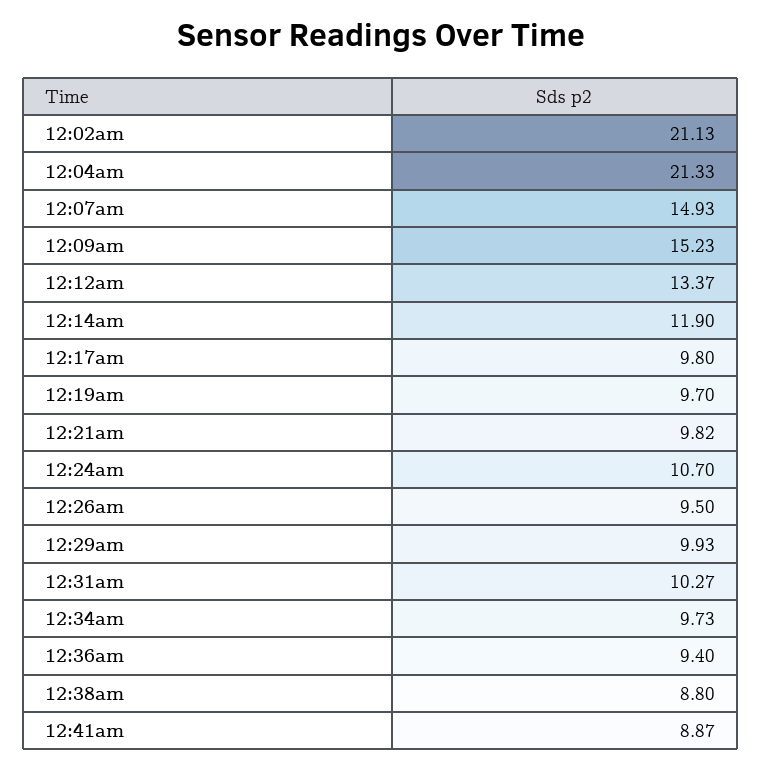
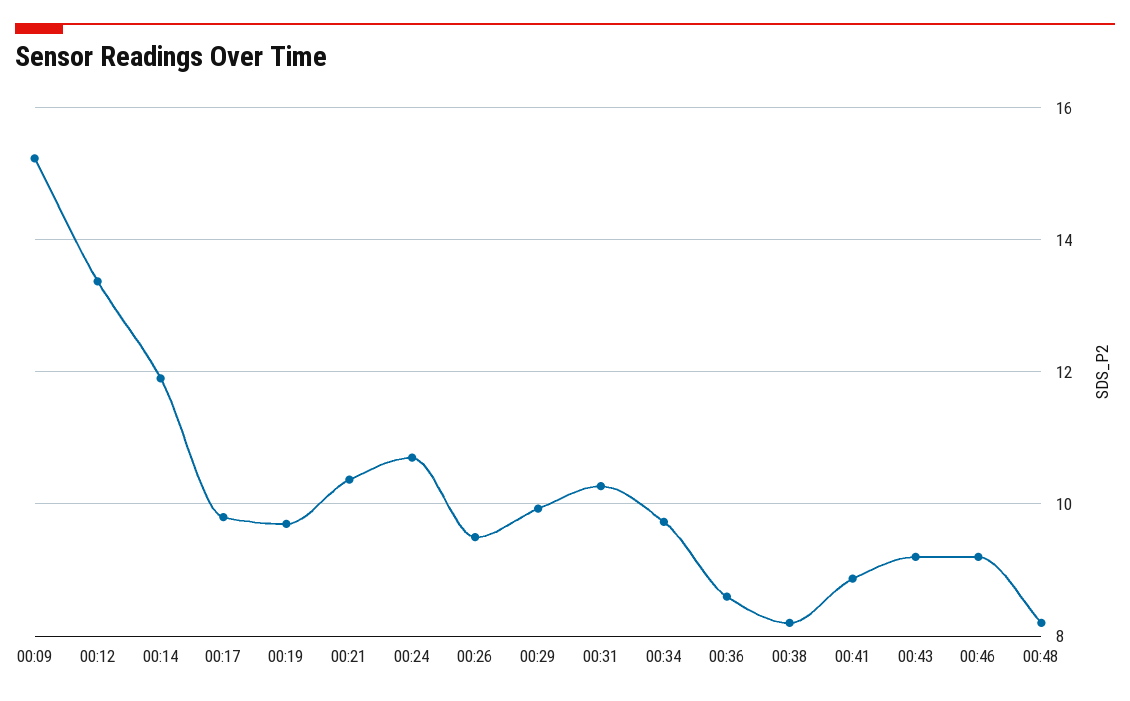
12:02am: 21.13 -> none
12:04am: 21.33 -> none
12:07am: 14.93 -> none
12:21am: 9.82 -> 10.4
12:36am: 9.4 -> 8.6
12:38am: 8.8 -> 8.2
00:43: none -> 9.2
00:46: none -> 9.2
00:48: none -> 8.2

